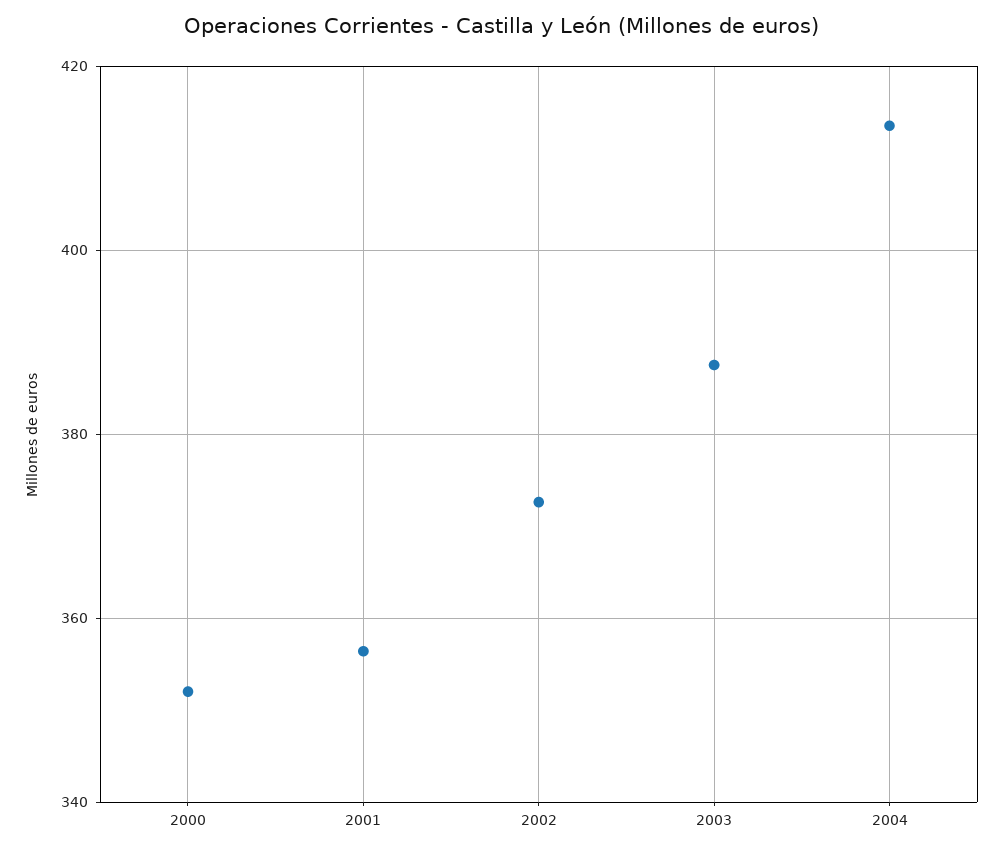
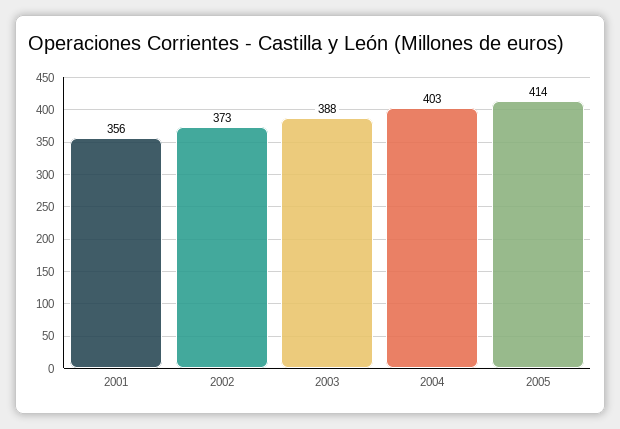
2000: 352 -> none
2004: 414 -> 403
2005: none -> 414

